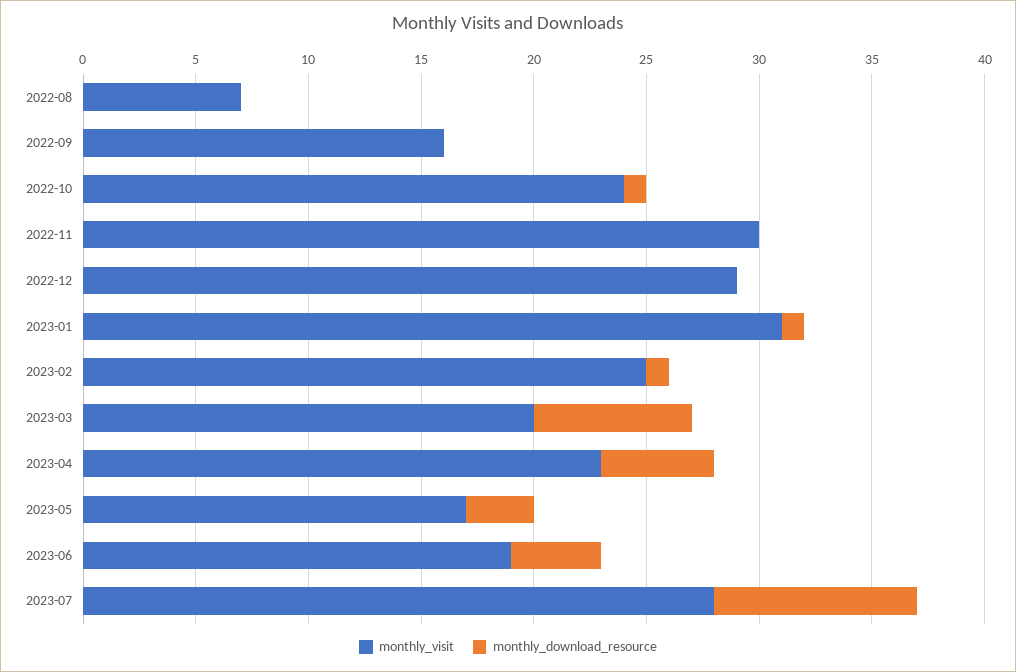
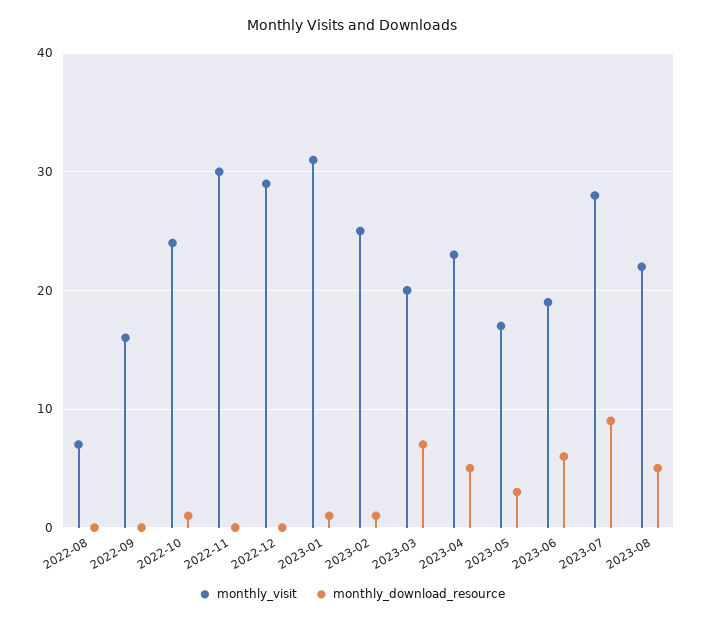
monthly_download_resource, 2023-06: 4 -> 6
monthly_visit, 2023-08: none -> 22
monthly_download_resource, 2023-08: none -> 5

